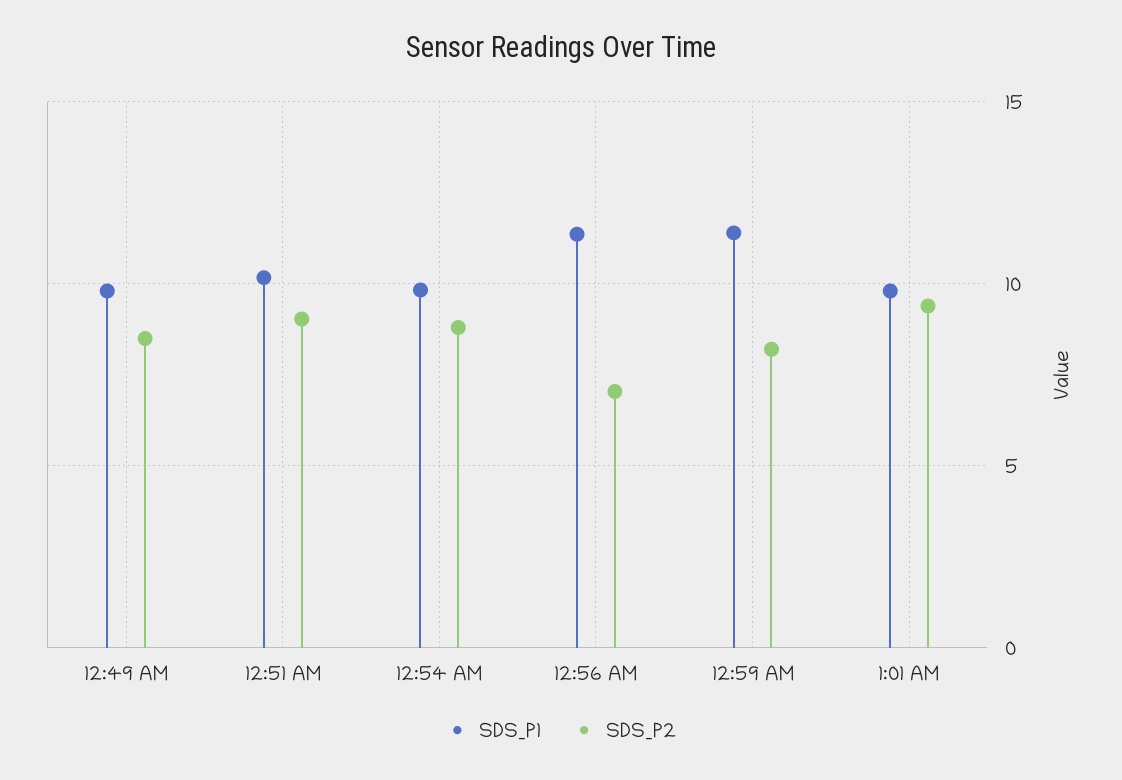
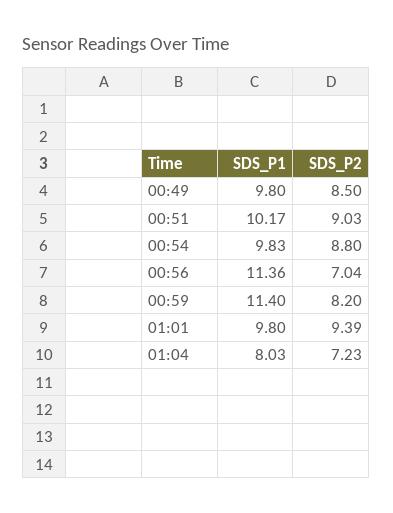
SDS_P1, 01:04: none -> 8.03
SDS_P2, 01:04: none -> 7.23

